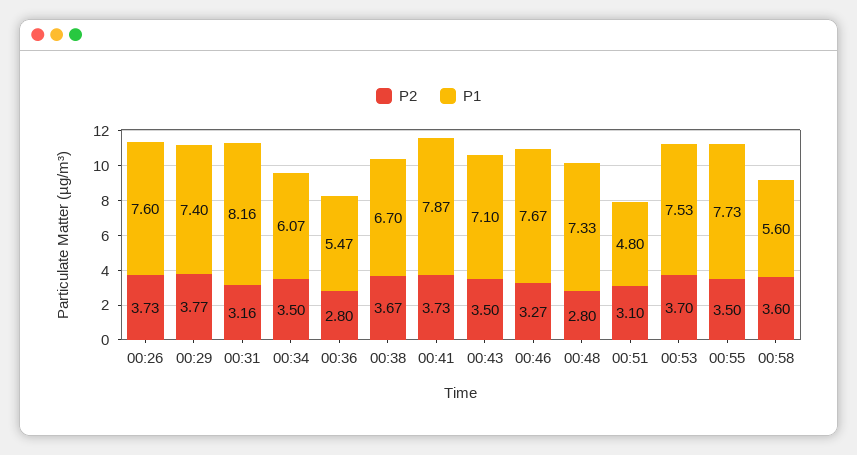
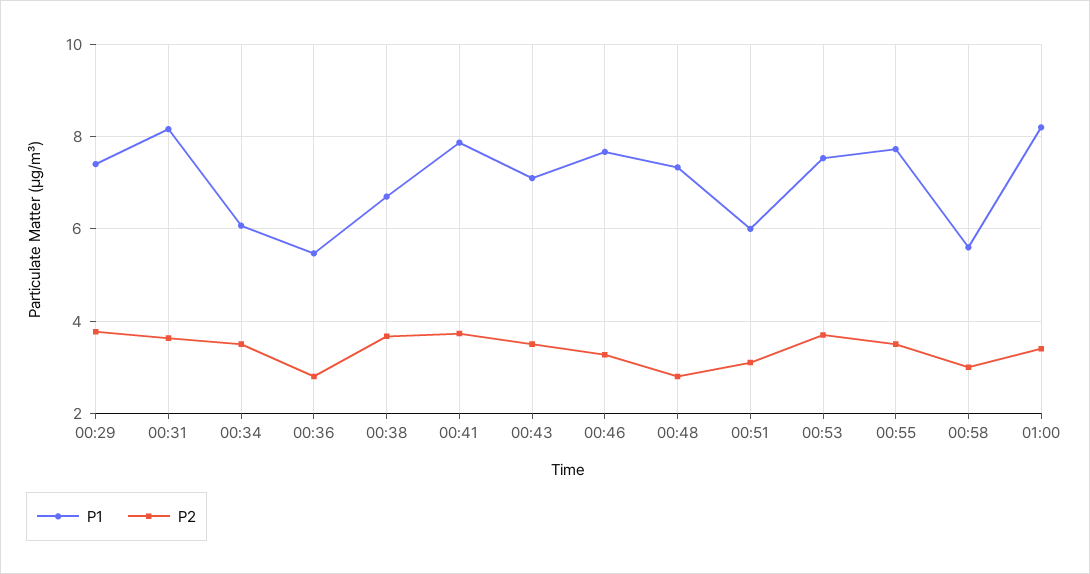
P2, 00:26: 3.73 -> none
P1, 00:26: 7.6 -> none
P2, 00:31: 3.16 -> 3.6
P1, 00:51: 4.8 -> 6
P2, 00:58: 3.6 -> 3
P1, 01:00: none -> 8.2
P2, 01:00: none -> 3.4

